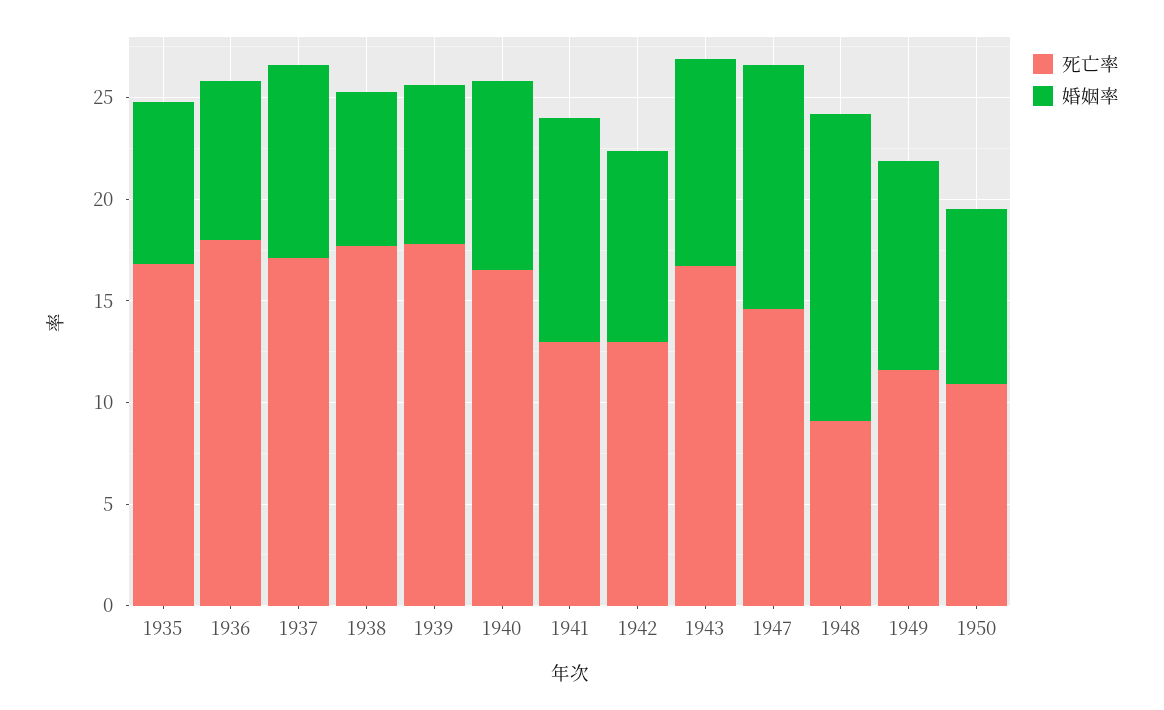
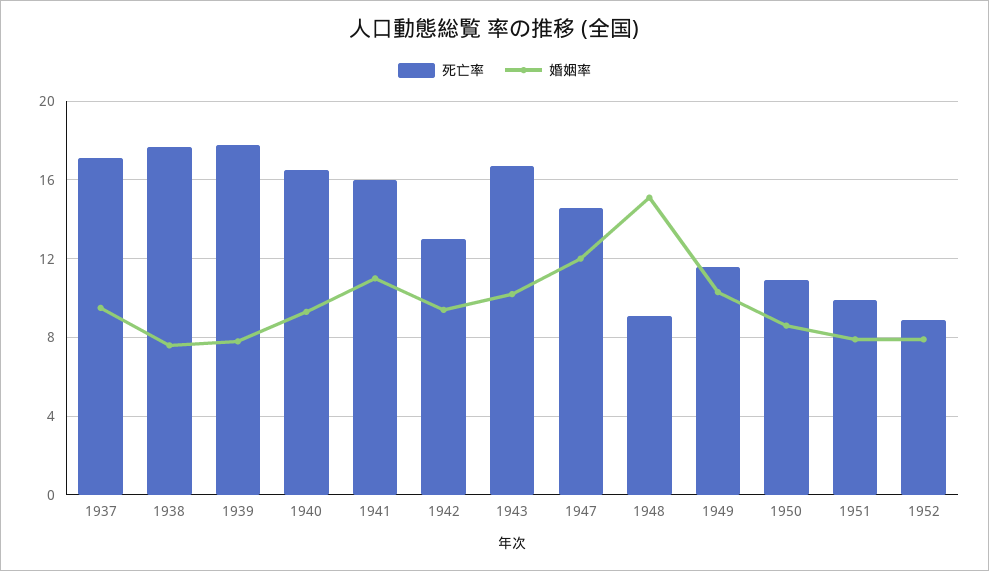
死亡率, 1935: 17 -> none
婚姻率, 1935: 8 -> none
死亡率, 1936: 18 -> none
婚姻率, 1936: 8 -> none
死亡率, 1941: 13 -> 16
死亡率, 1951: none -> 10
婚姻率, 1951: none -> 8
死亡率, 1952: none -> 9
婚姻率, 1952: none -> 8

